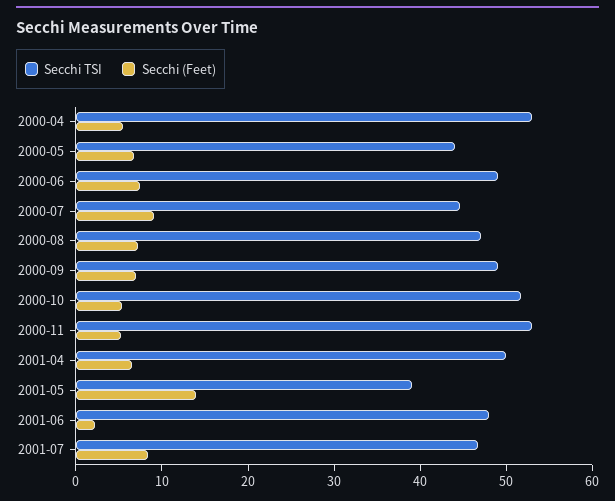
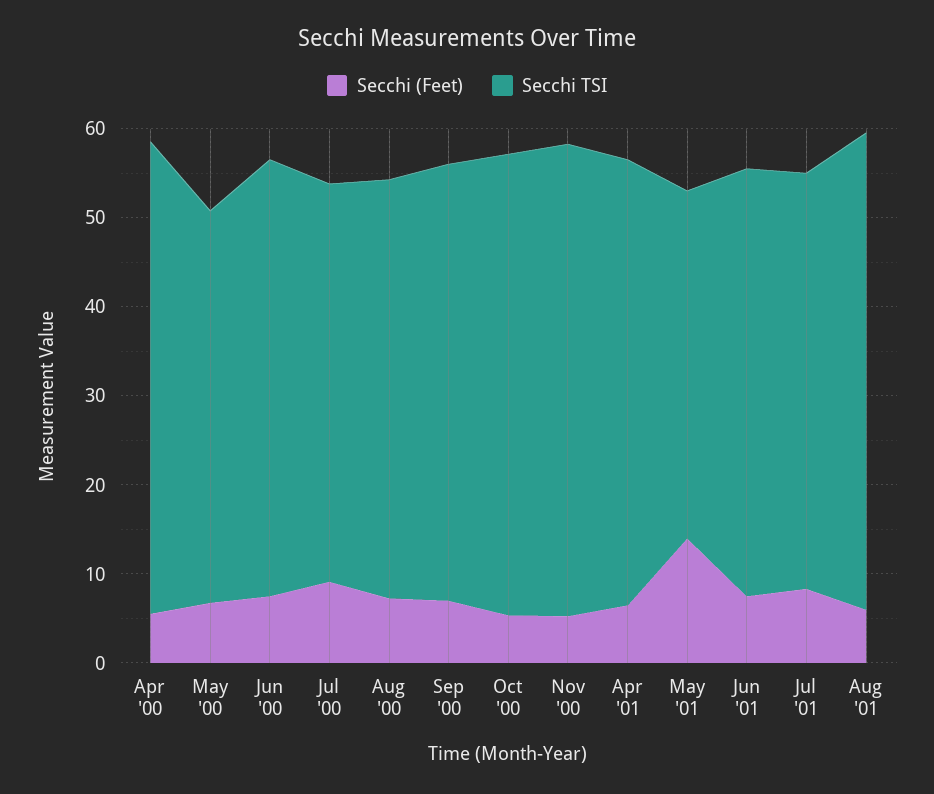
Secchi (Feet), 2001-06: 2 -> 8
Secchi (Feet), Aug '01: none -> 6
Secchi TSI, Aug '01: none -> 54

